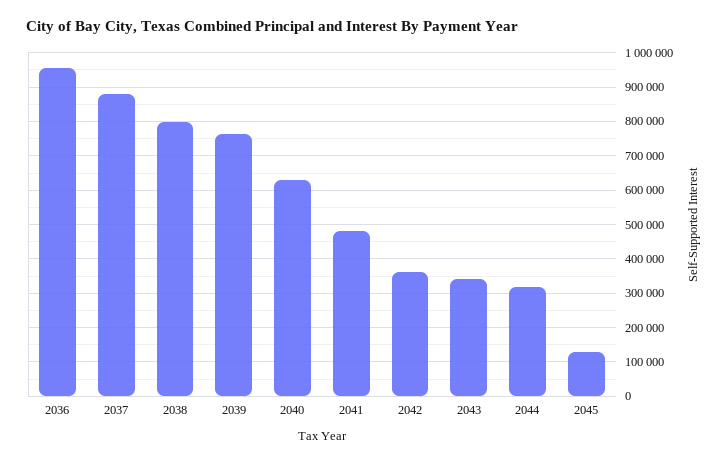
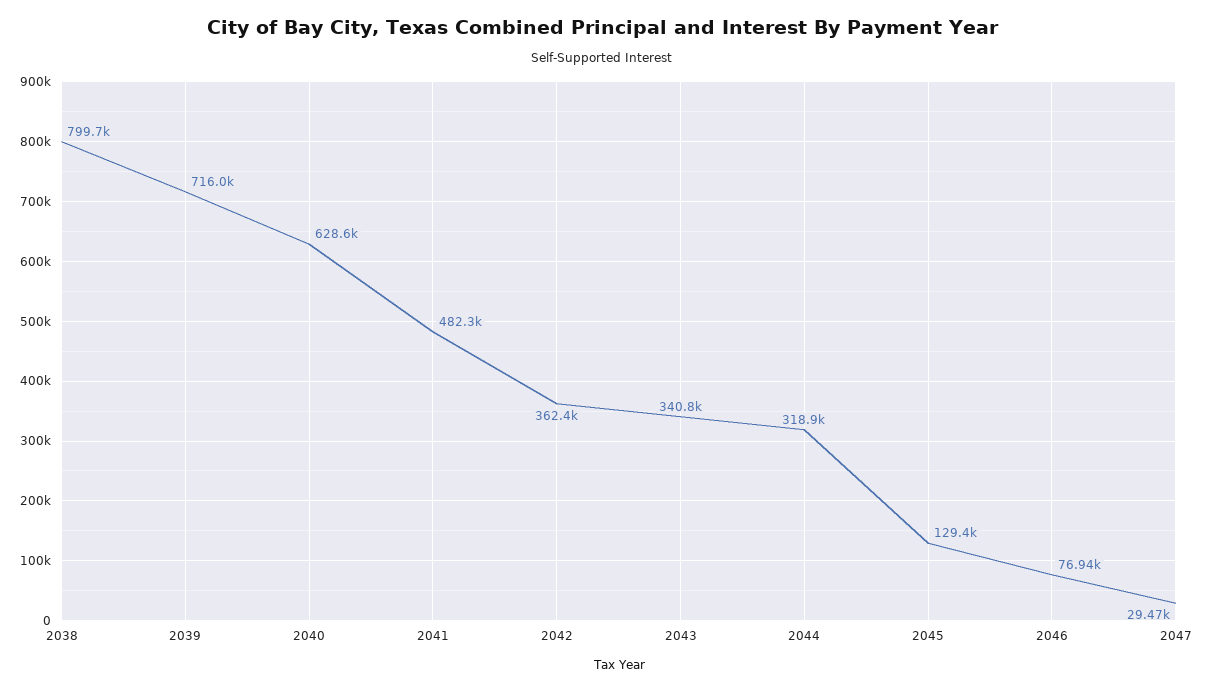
2036: 960000 -> none
2037: 880000 -> none
2039: 760000 -> 716000
2046: none -> 76940
2047: none -> 29470

